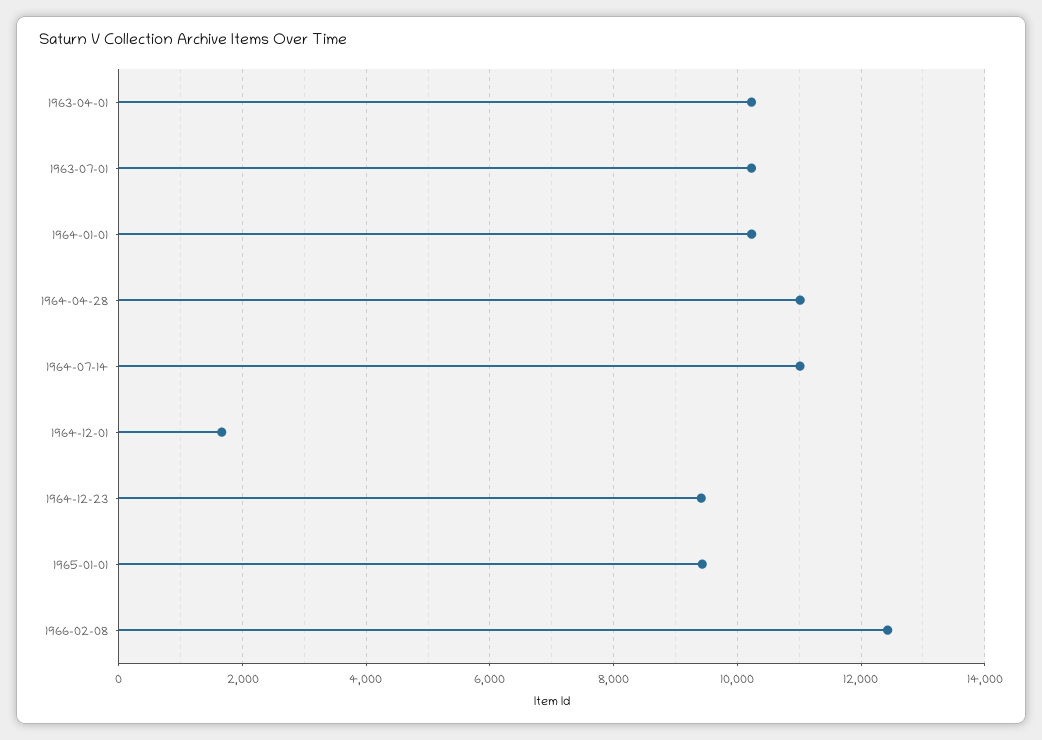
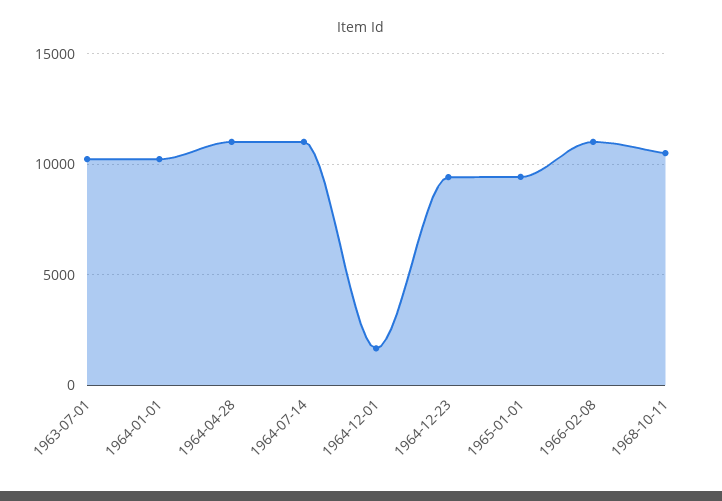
1963-04-01: 10200 -> none
1966-02-08: 12400 -> 11000
1968-10-11: none -> 10500

